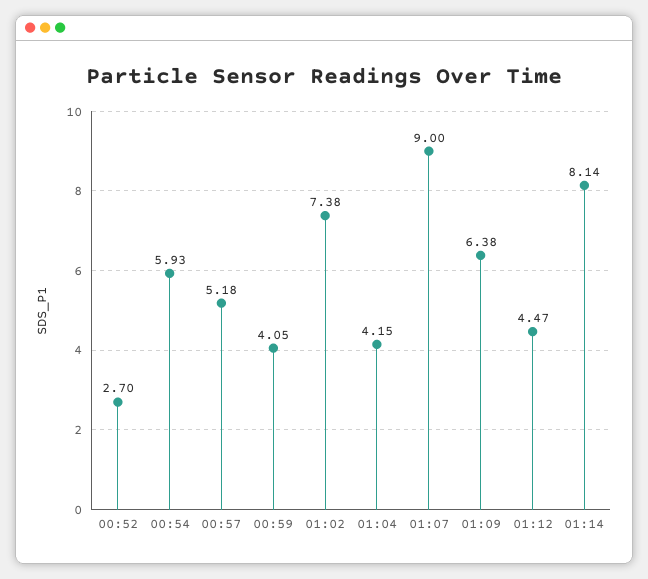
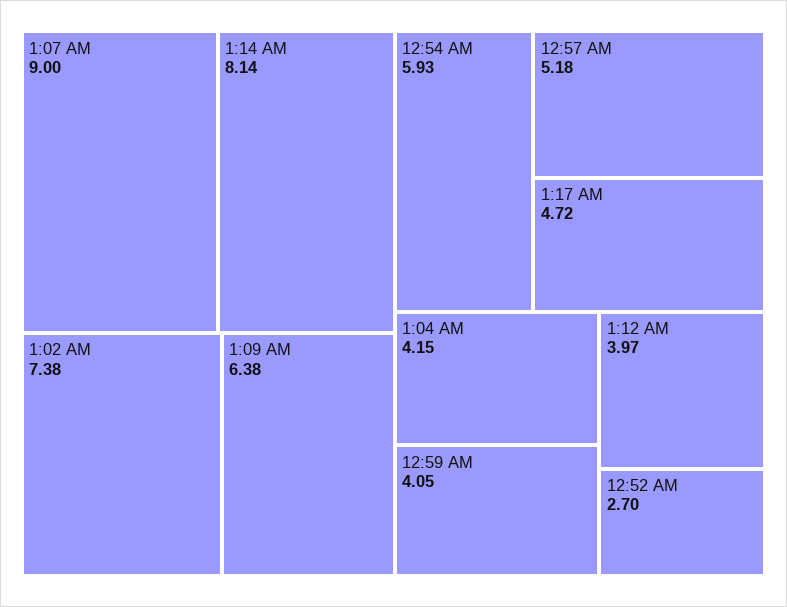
01:12: 4.47 -> 3.97
1:17 AM: none -> 4.72

